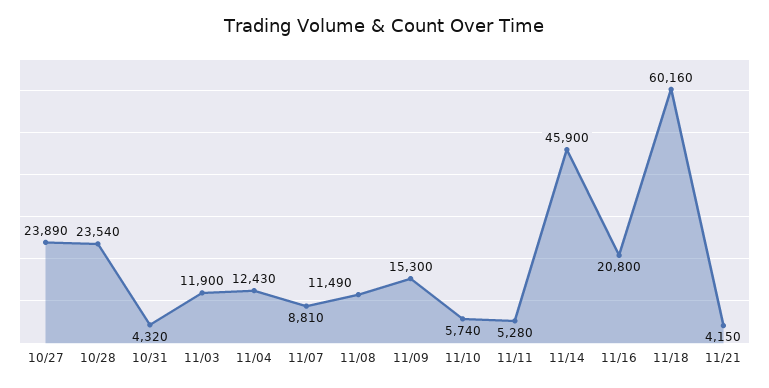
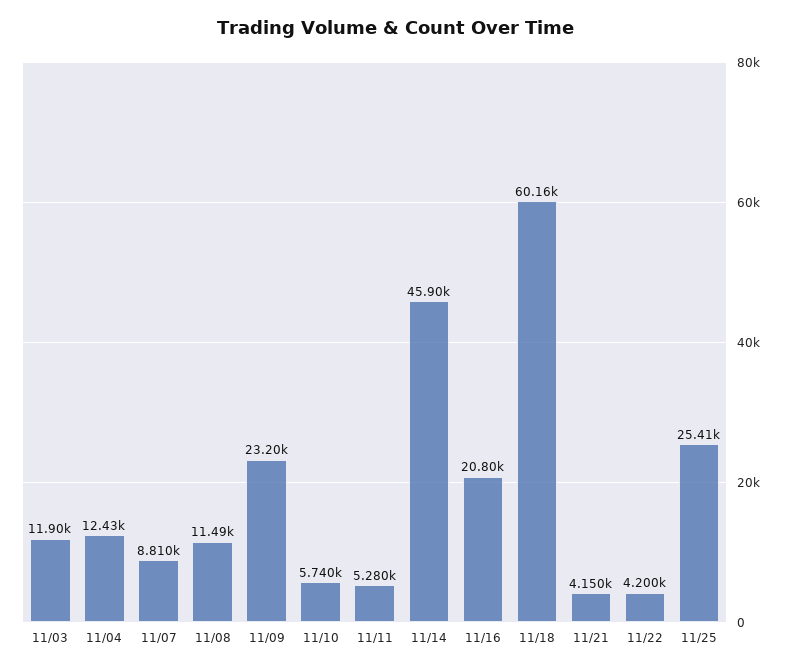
10/27: 23890 -> none
10/28: 23540 -> none
10/31: 4320 -> none
11/09: 15300 -> 23200
11/22: none -> 4200
11/25: none -> 25410

